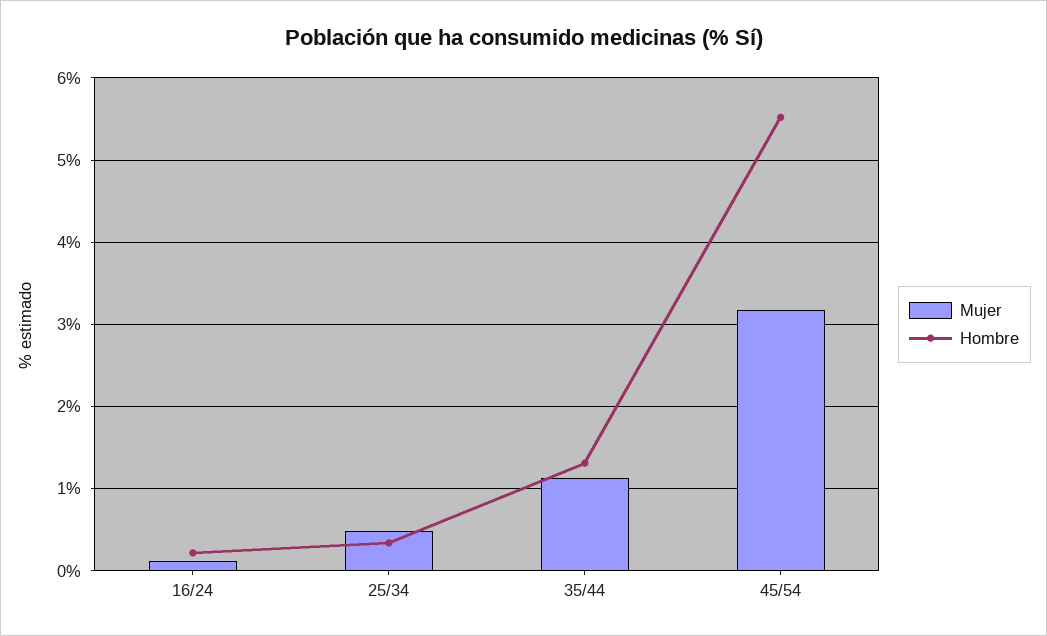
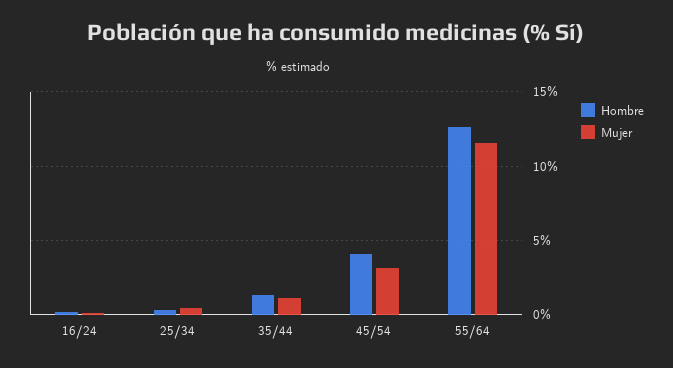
Hombre, 45/54: 5.5 -> 4
Hombre, 55/64: none -> 12.5
Mujer, 55/64: none -> 11.5

